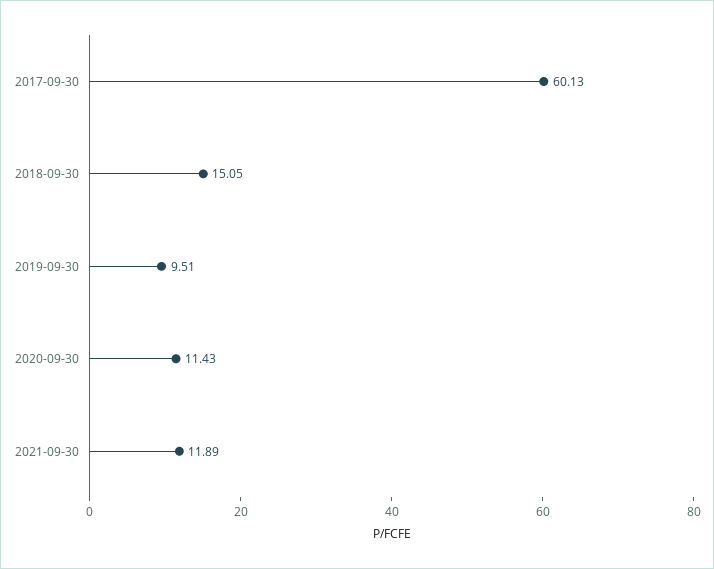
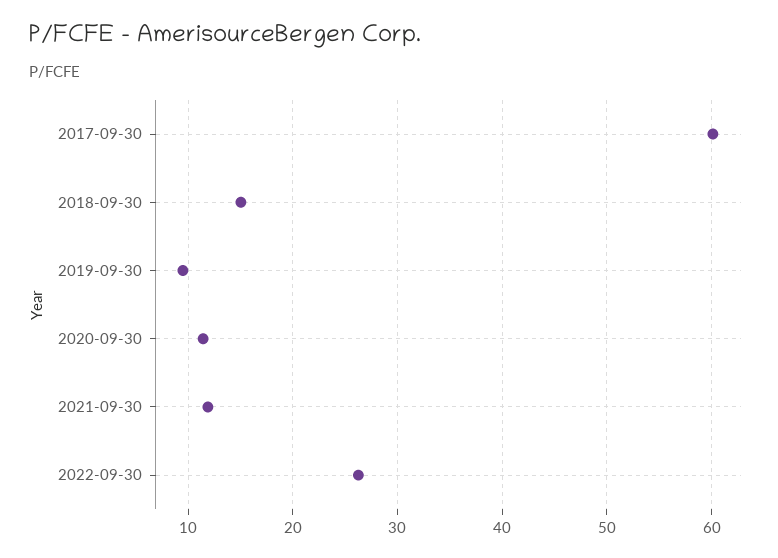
2022-09-30: none -> 26

